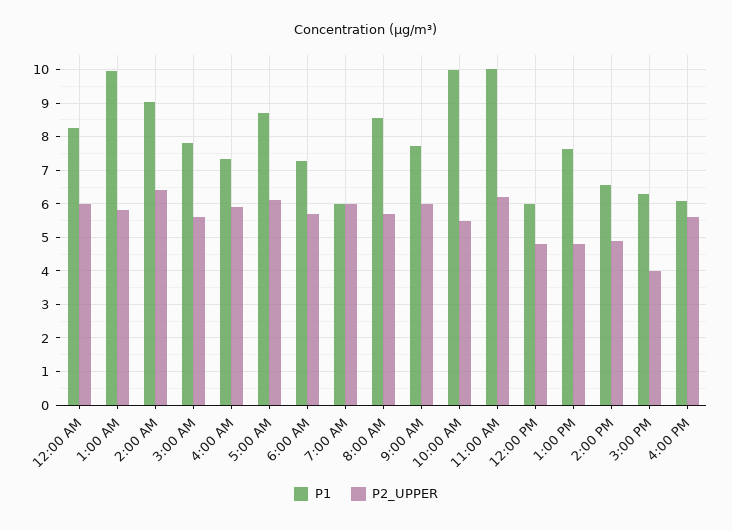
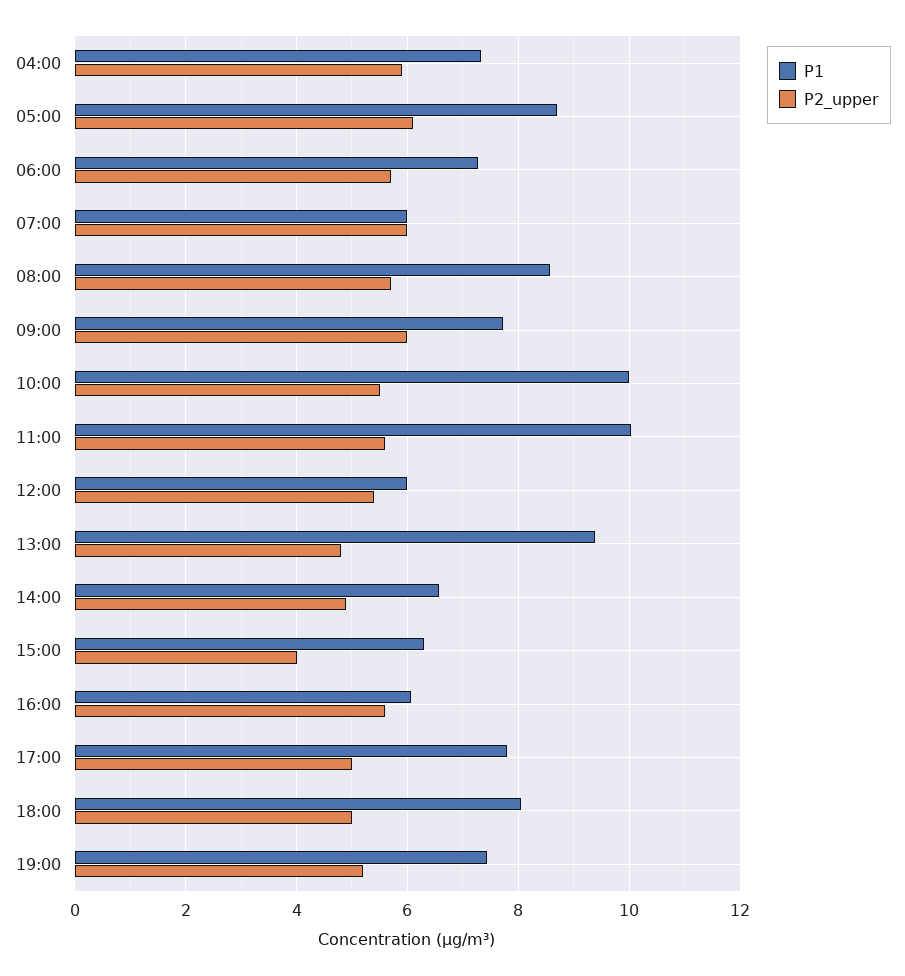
P1, 12:00 AM: 8.2 -> none
P2_UPPER, 12:00 AM: 6 -> none
P1, 1:00 AM: 10 -> none
P2_UPPER, 1:00 AM: 5.8 -> none
P1, 2:00 AM: 9 -> none
P2_UPPER, 2:00 AM: 6.4 -> none
P1, 3:00 AM: 7.8 -> none
P2_UPPER, 3:00 AM: 5.6 -> none
P2_UPPER, 11:00 AM: 6.2 -> 5.6
P2_UPPER, 12:00 PM: 4.8 -> 5.4
P1, 1:00 PM: 7.6 -> 9.4
P1, 17:00: none -> 7.8
P2_UPPER, 17:00: none -> 5
P1, 18:00: none -> 8
P2_UPPER, 18:00: none -> 5
P1, 19:00: none -> 7.4
P2_UPPER, 19:00: none -> 5.2

